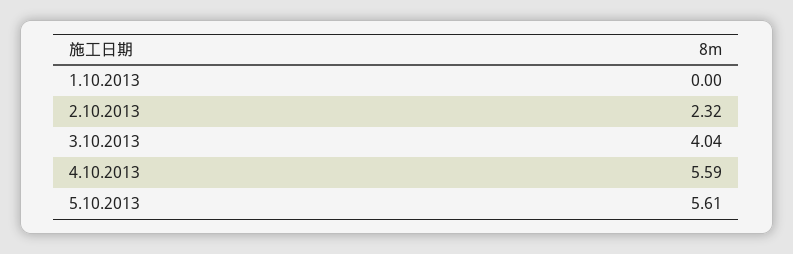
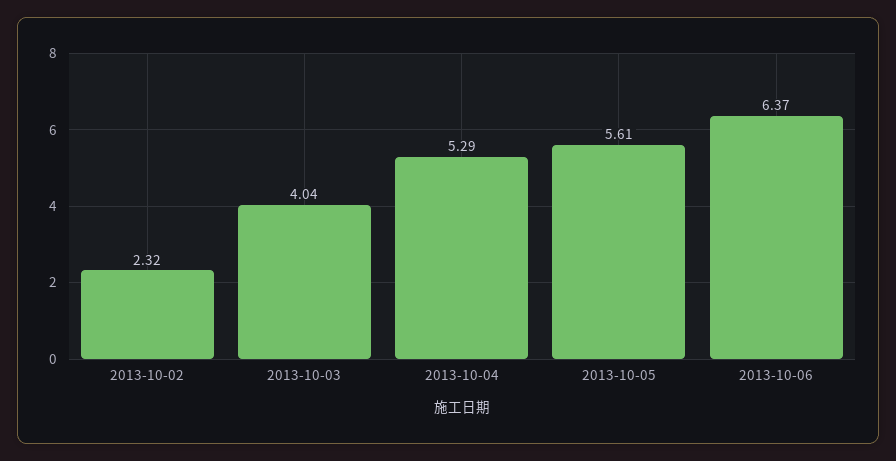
1.10.2013: 0 -> none
4.10.2013: 5.59 -> 5.29
2013-10-06: none -> 6.37

